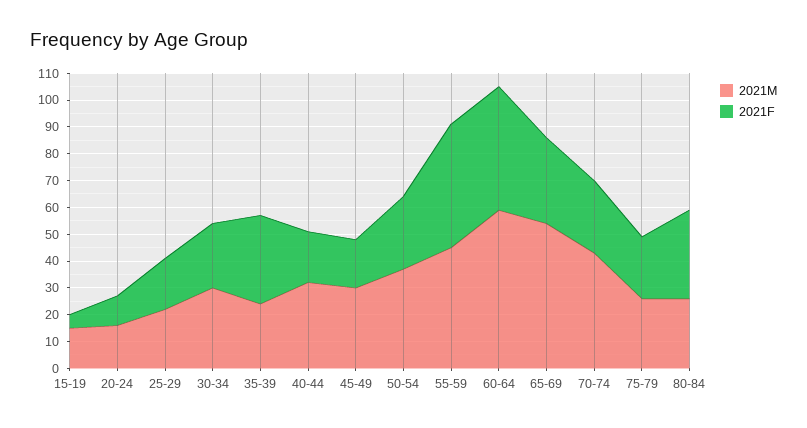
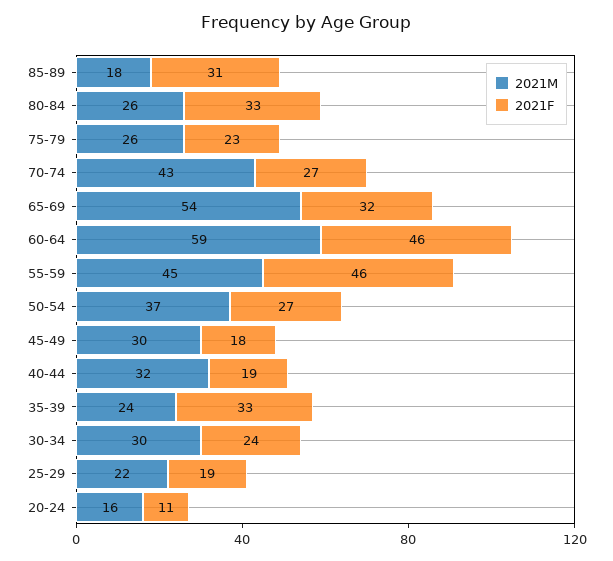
2021M, 15-19: 15 -> none
2021F, 15-19: 5 -> none
2021M, 85-89: none -> 18
2021F, 85-89: none -> 31

